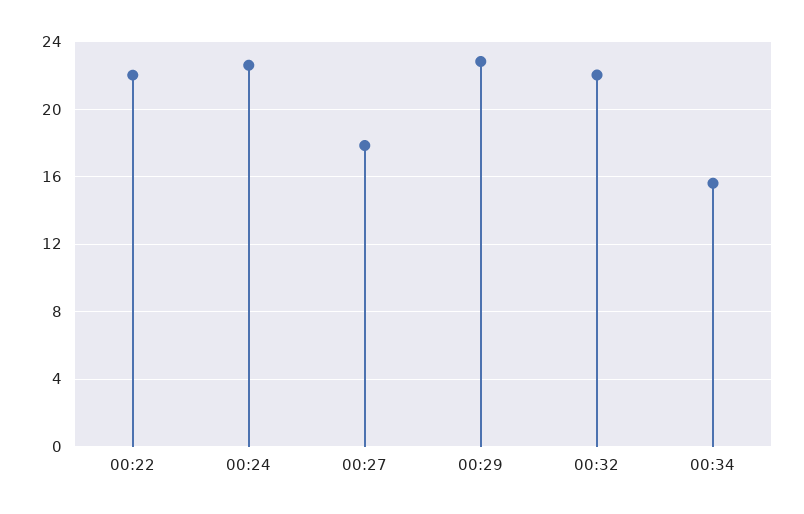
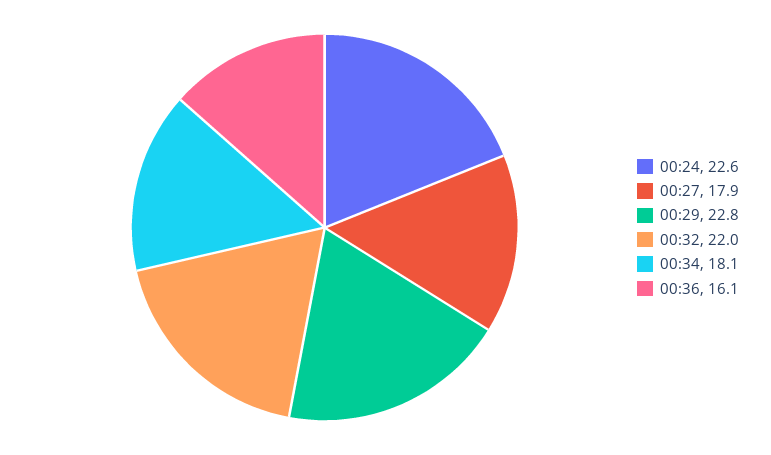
00:22: 22 -> none
00:34: 15.5 -> 18.1
00:36: none -> 16.1

